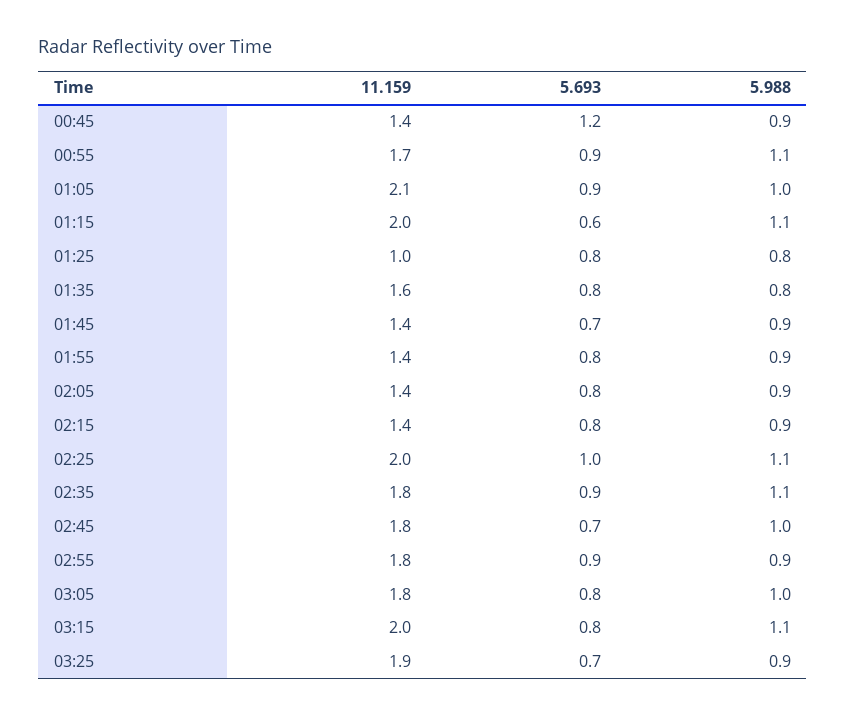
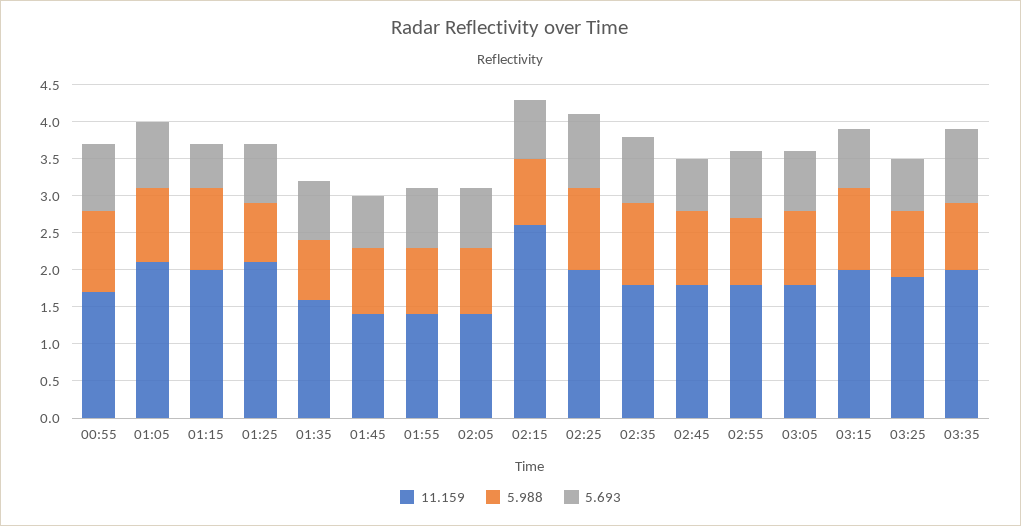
11.159, 00:45: 1.4 -> none
5.693, 00:45: 1.2 -> none
5.988, 00:45: 0.9 -> none
11.159, 01:25: 1 -> 2
11.159, 02:15: 1.4 -> 2.5
11.159, 03:35: none -> 2
5.988, 03:35: none -> 1
5.693, 03:35: none -> 1

